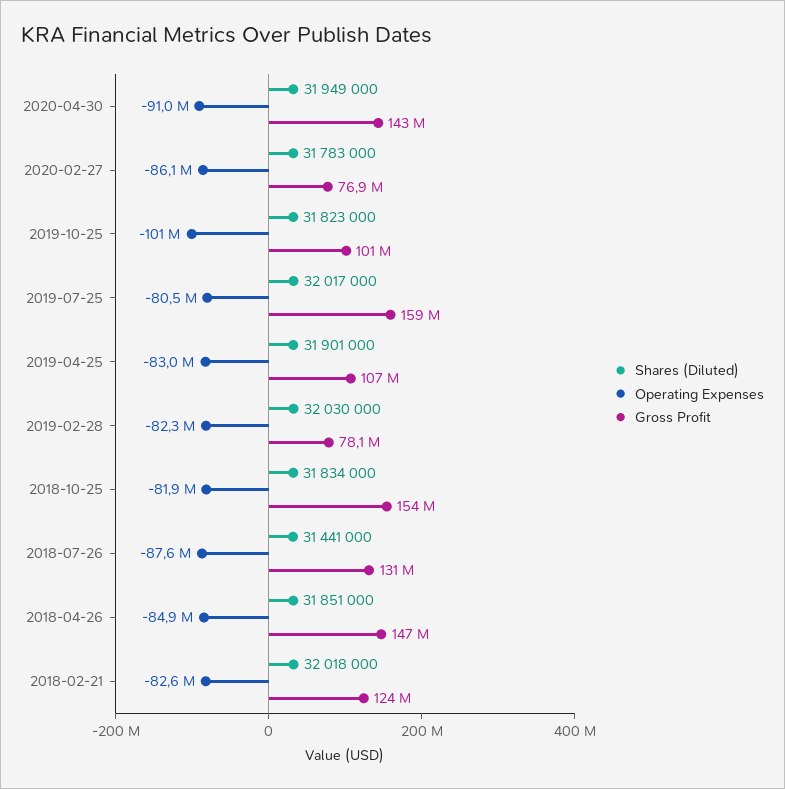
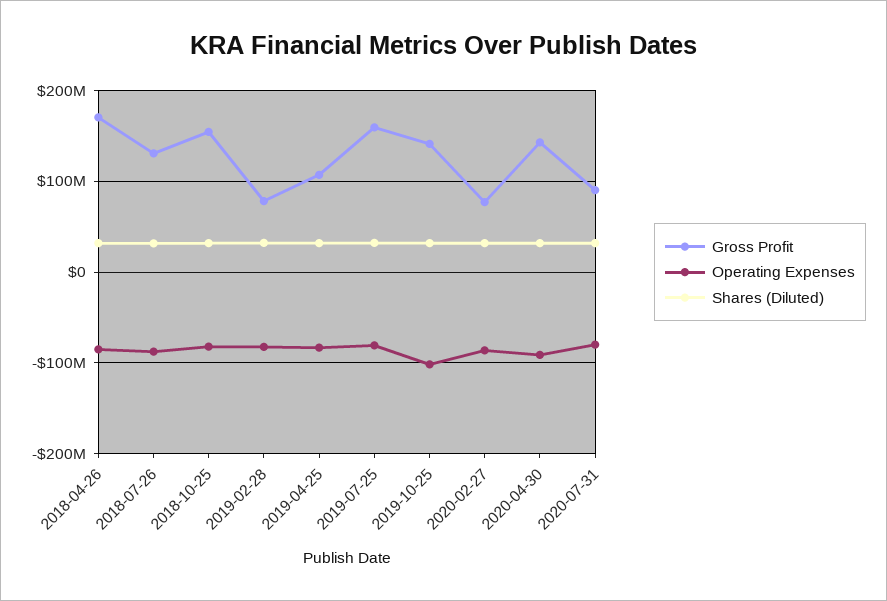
Gross Profit, 2019-10-25: 101000000 -> 140000000
Gross Profit, 2018-04-26: 147000000 -> 170000000
Shares (Diluted), 2018-02-21: 32018000 -> none
Operating Expenses, 2018-02-21: -82600000 -> none
Gross Profit, 2018-02-21: 124000000 -> none
Gross Profit, 2020-07-31: none -> 90000000
Operating Expenses, 2020-07-31: none -> -80000000
Shares (Diluted), 2020-07-31: none -> 30000000

